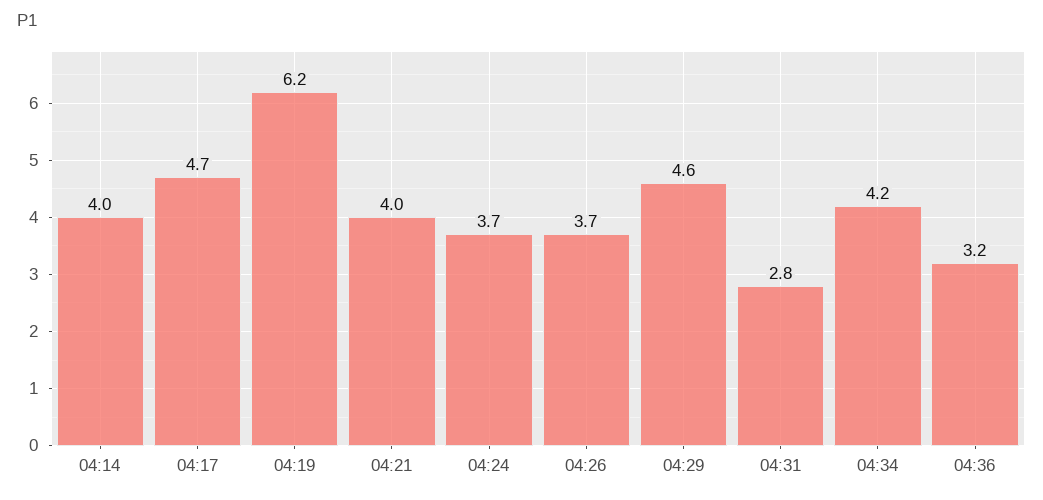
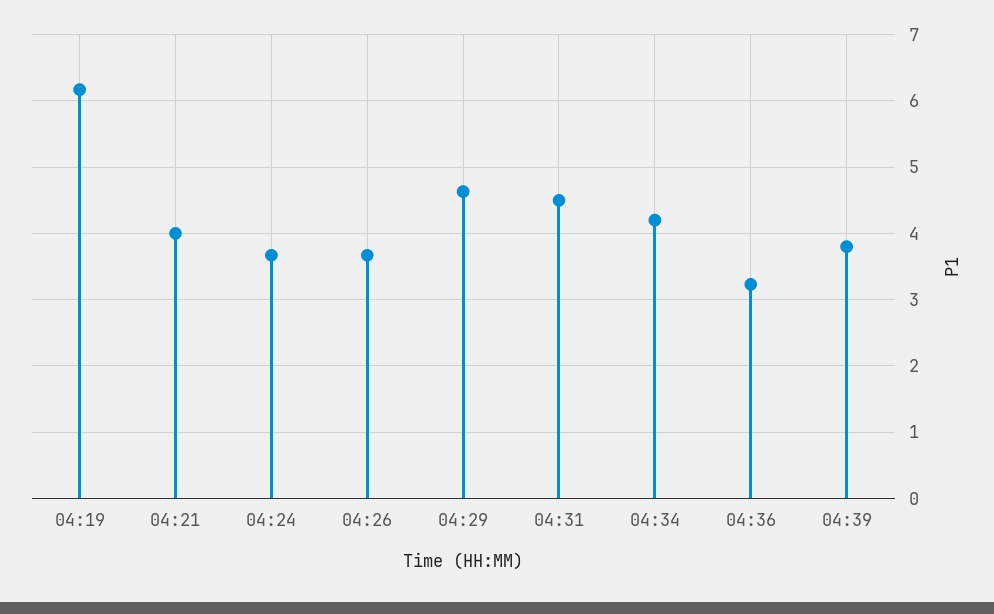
04:14: 4 -> none
04:17: 4.7 -> none
04:31: 2.8 -> 4.5
04:39: none -> 3.8

